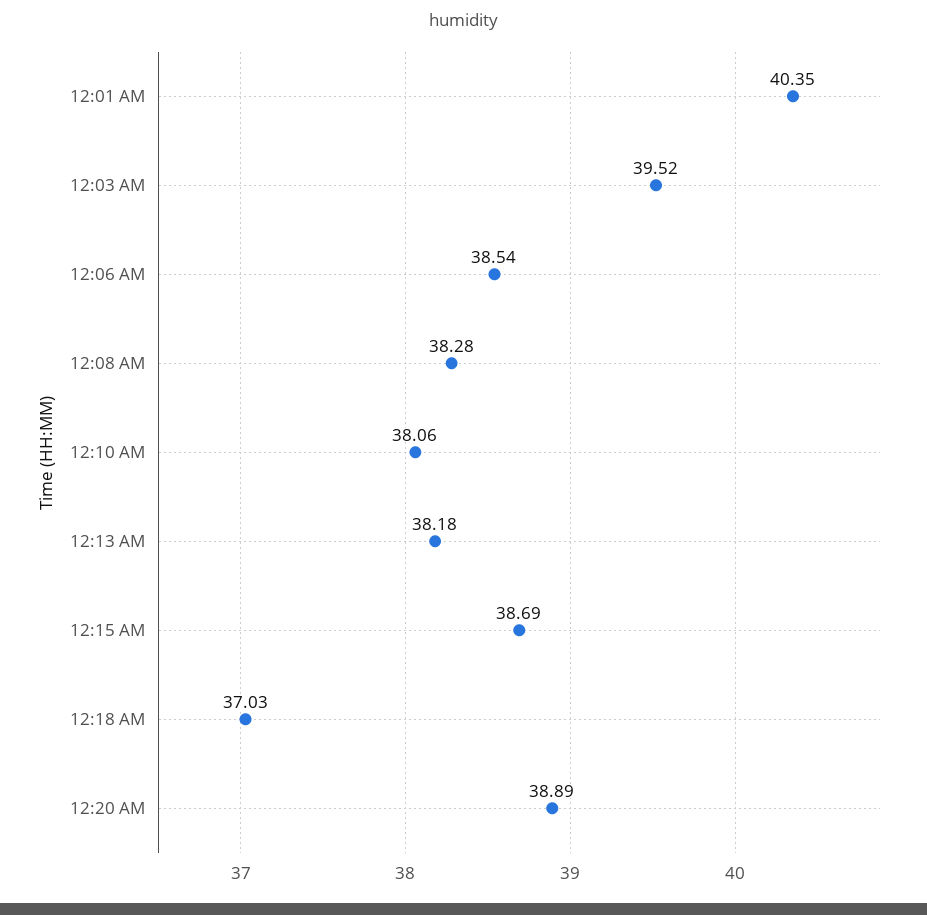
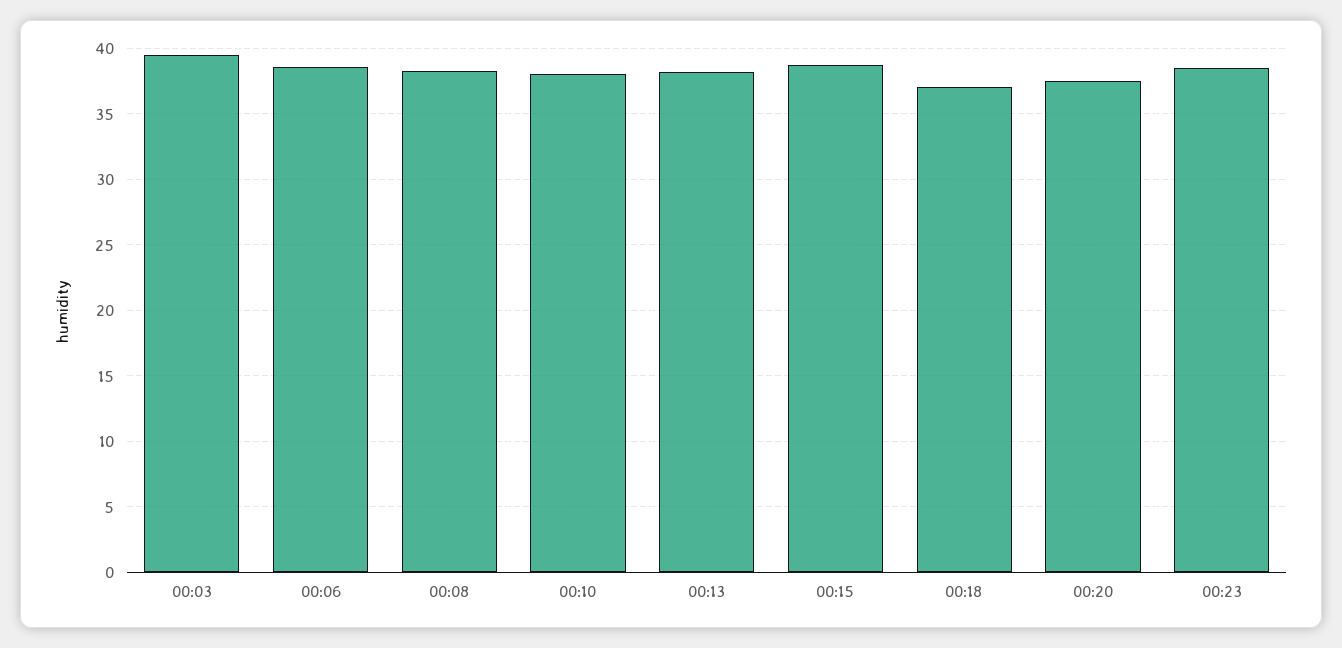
12:01 AM: 40.35 -> none
12:20 AM: 38.89 -> 37.5
00:23: none -> 38.5

